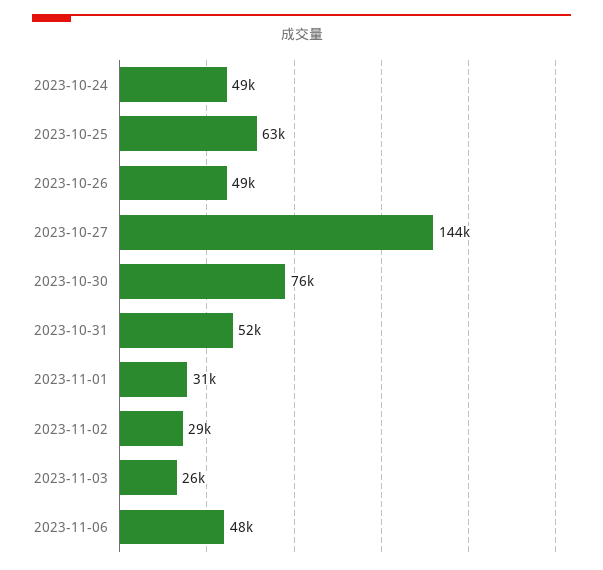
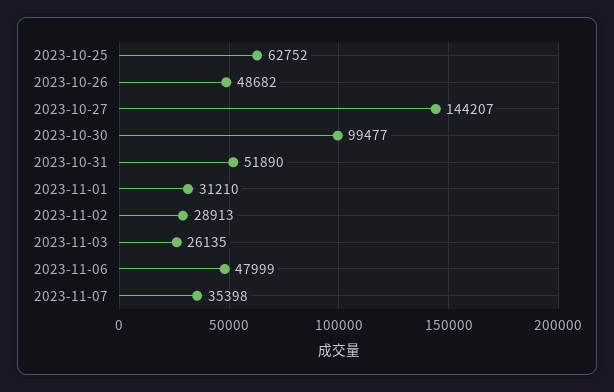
2023-10-24: 49000 -> none
2023-10-30: 76000 -> 99477
2023-11-07: none -> 35398

